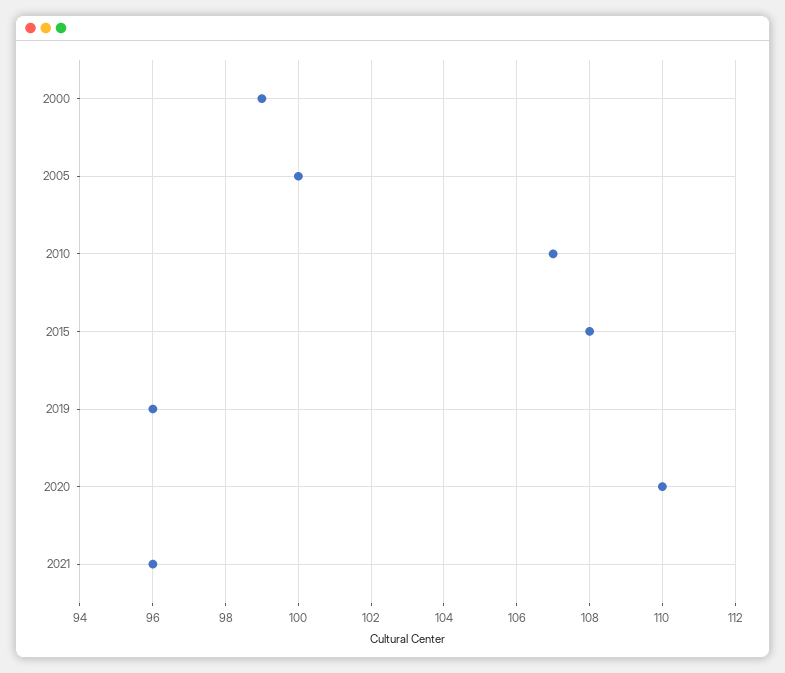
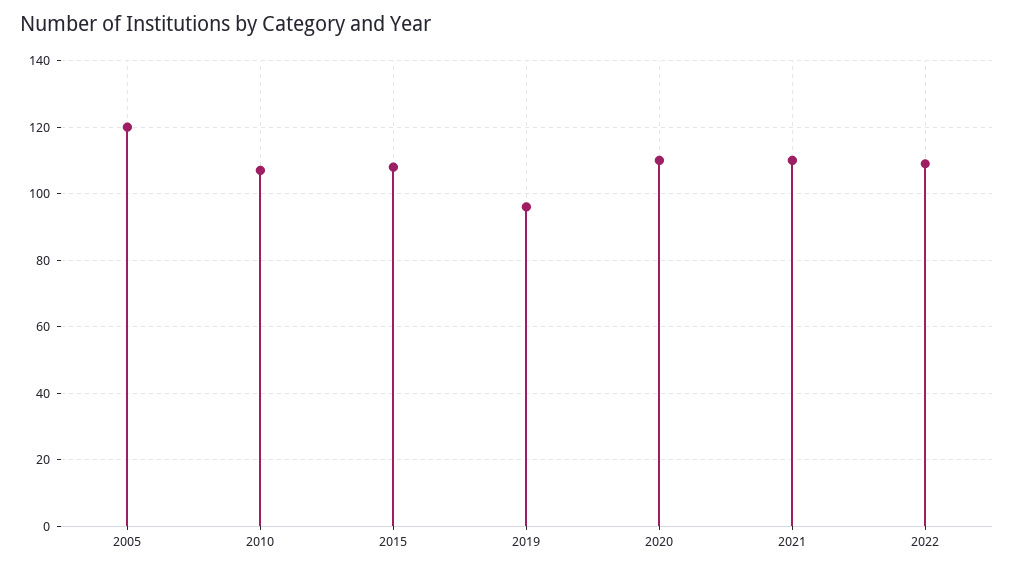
2000: 99 -> none
2005: 100 -> 120
2021: 96 -> 110
2022: none -> 110

